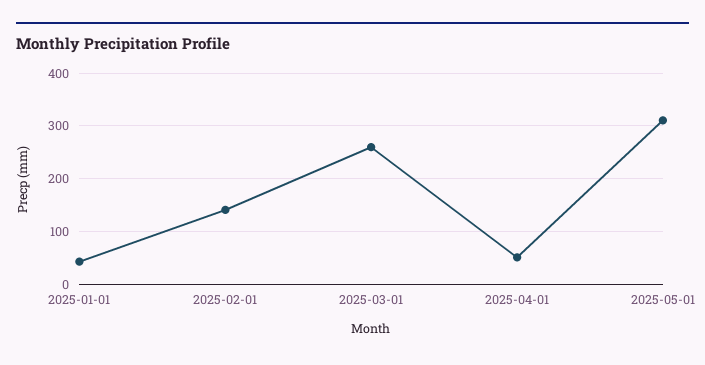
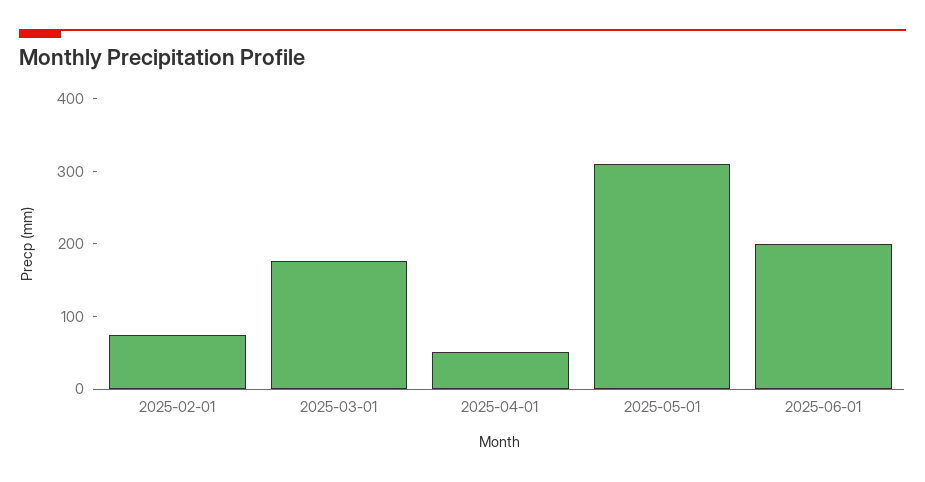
2025-01-01: 40 -> none
2025-02-01: 140 -> 80
2025-03-01: 260 -> 180
2025-06-01: none -> 200

